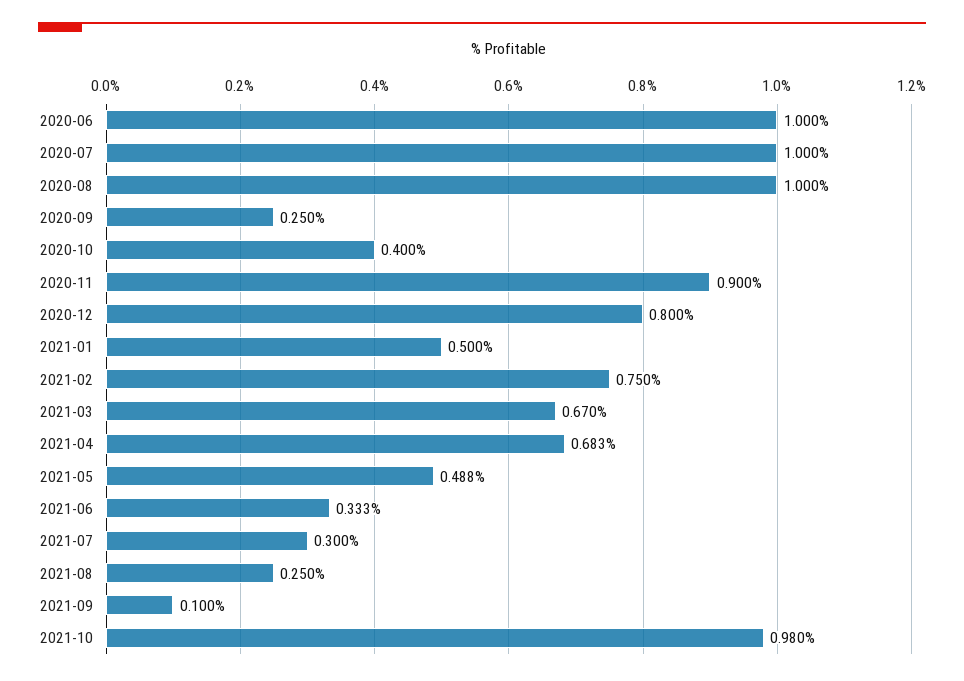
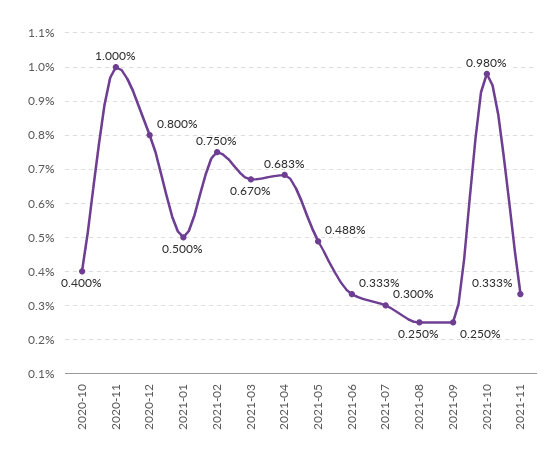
2020-06: 1 -> none
2020-07: 1 -> none
2020-08: 1 -> none
2020-09: 0.25 -> none
2020-11: 0.9 -> 1
2021-09: 0.1 -> 0.25
2021-11: none -> 0.333

